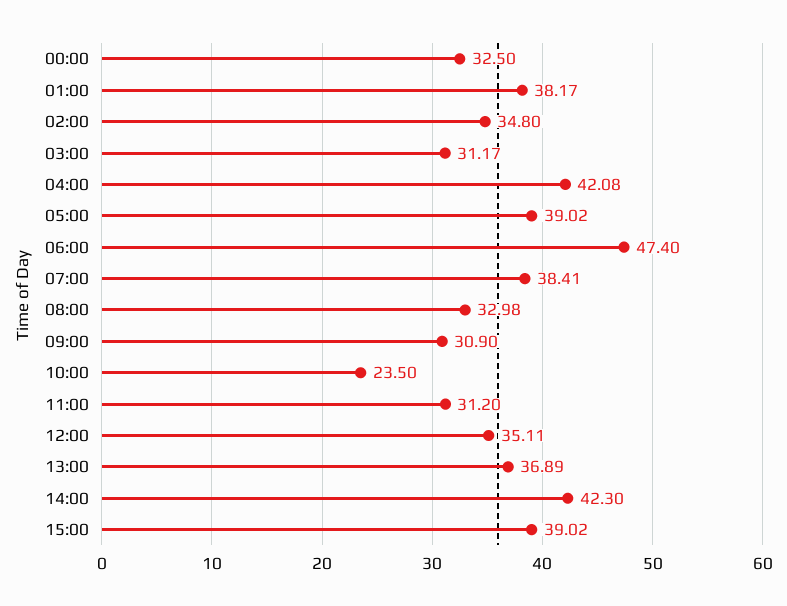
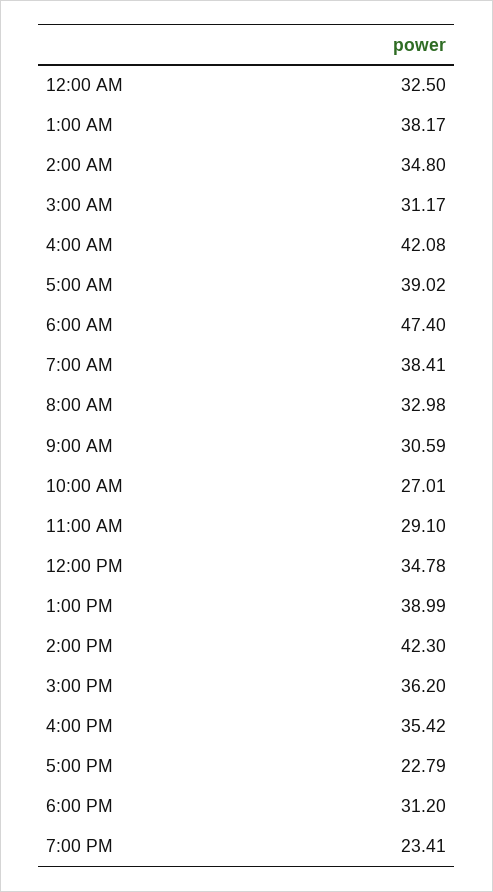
09:00: 30.9 -> 30.59
10:00: 23.5 -> 27.01
11:00: 31.2 -> 29.1
12:00: 35.11 -> 34.78
13:00: 36.89 -> 38.99
15:00: 39.02 -> 36.2
4:00 PM: none -> 35.42
5:00 PM: none -> 22.79
6:00 PM: none -> 31.2
7:00 PM: none -> 23.41

